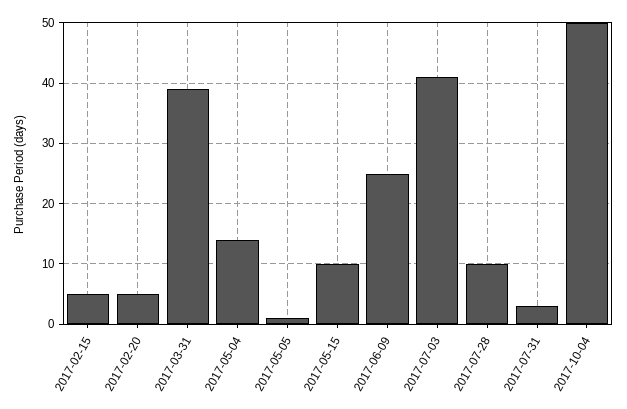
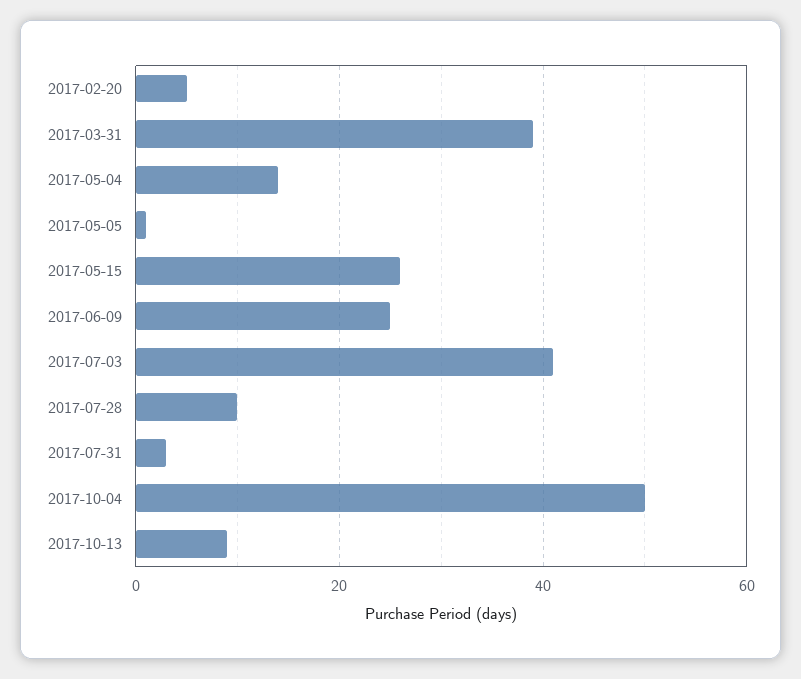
2017-02-15: 5 -> none
2017-05-15: 10 -> 25
2017-10-13: none -> 10

